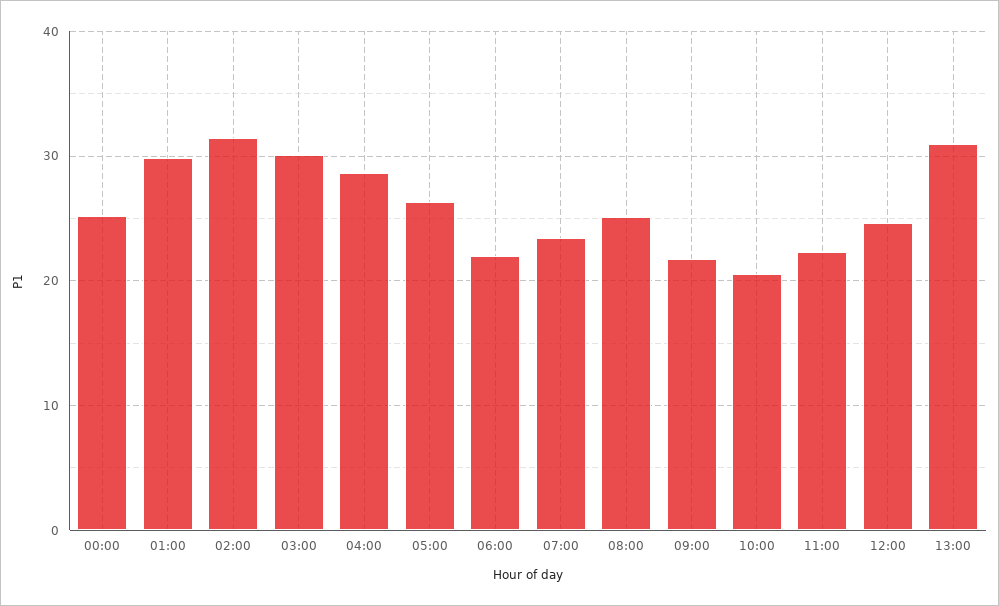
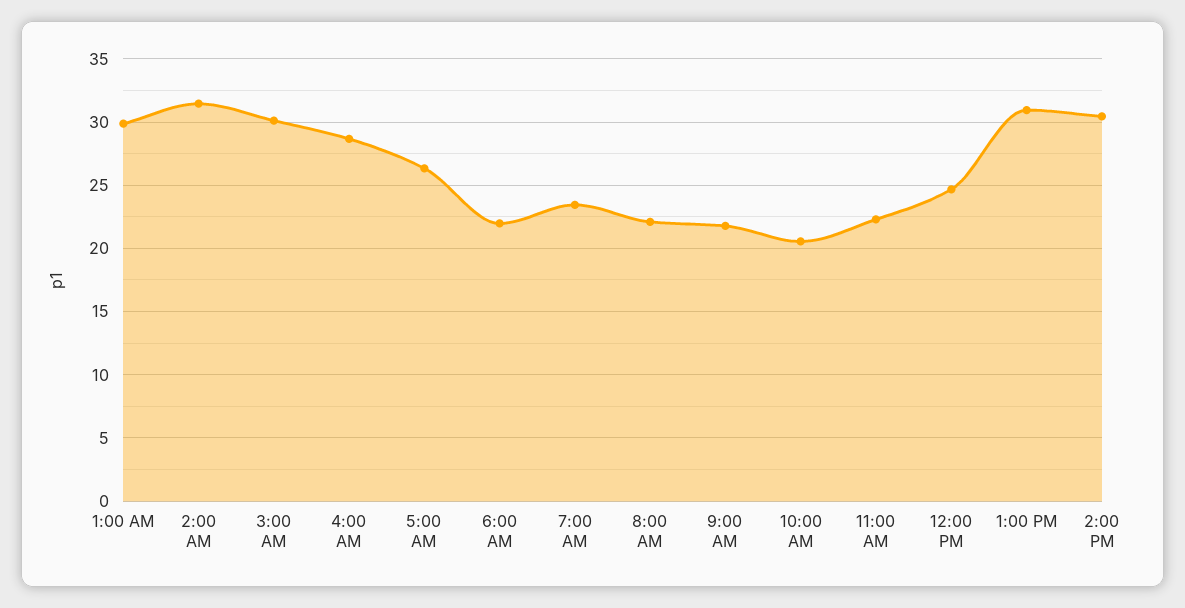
00:00: 25 -> none
08:00: 25 -> 22
2:00 PM: none -> 30.5

